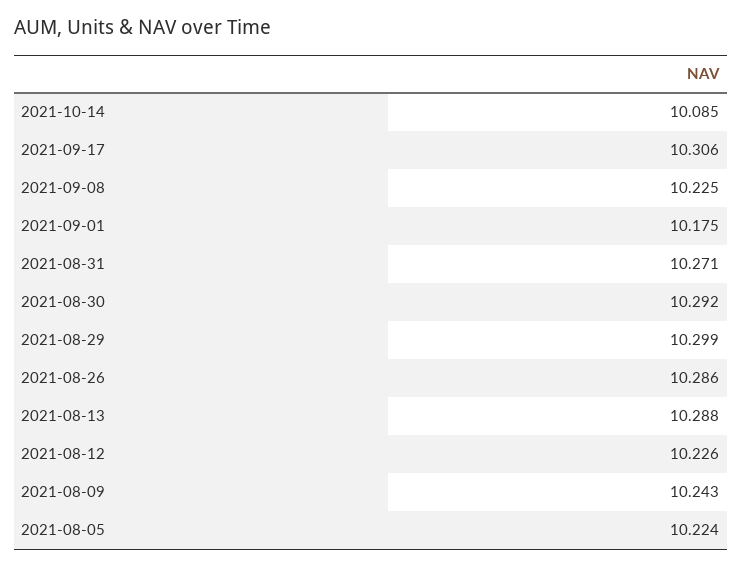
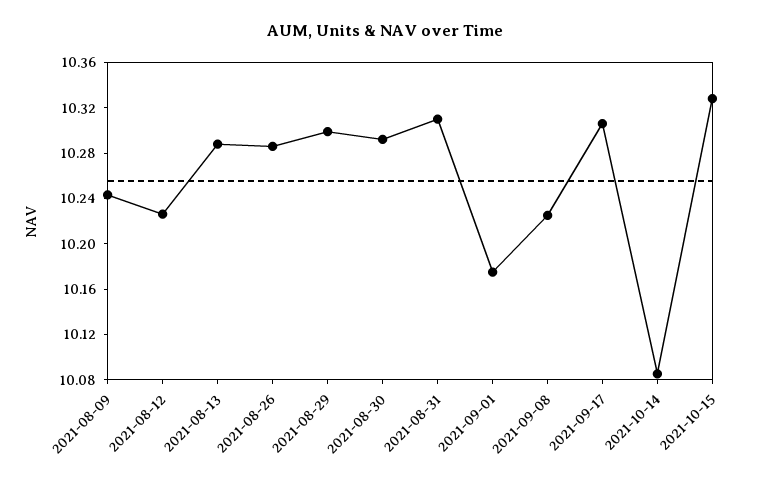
2021-08-31: 10.271 -> 10.31
2021-08-05: 10.224 -> none
2021-10-15: none -> 10.33

